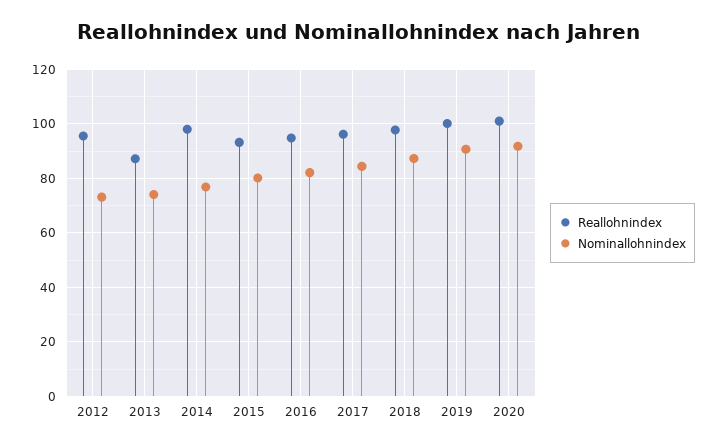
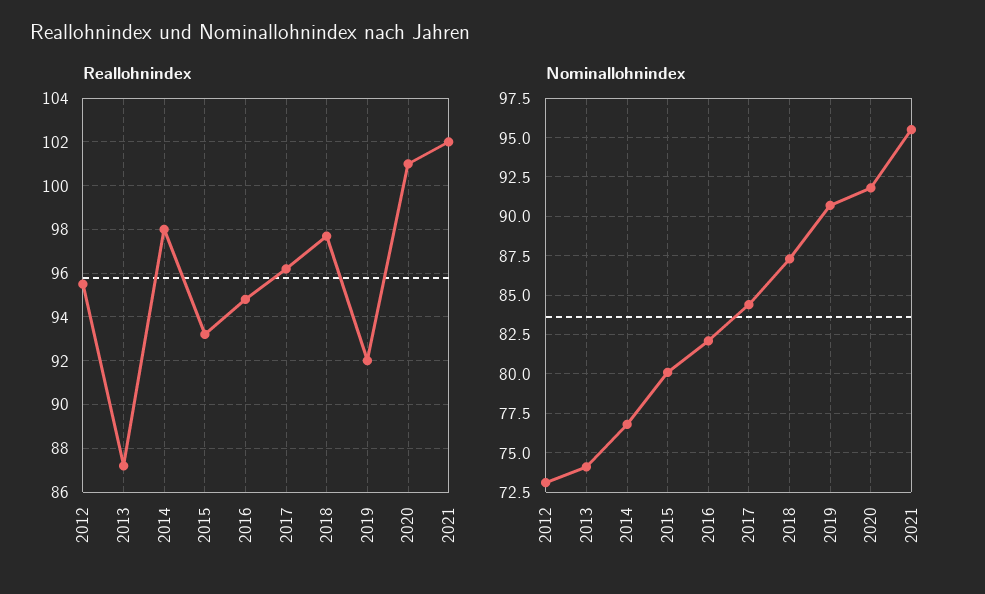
Reallohnindex, 2019: 100 -> 92
Reallohnindex, 2021: none -> 102
Nominallohnindex, 2021: none -> 95.5

